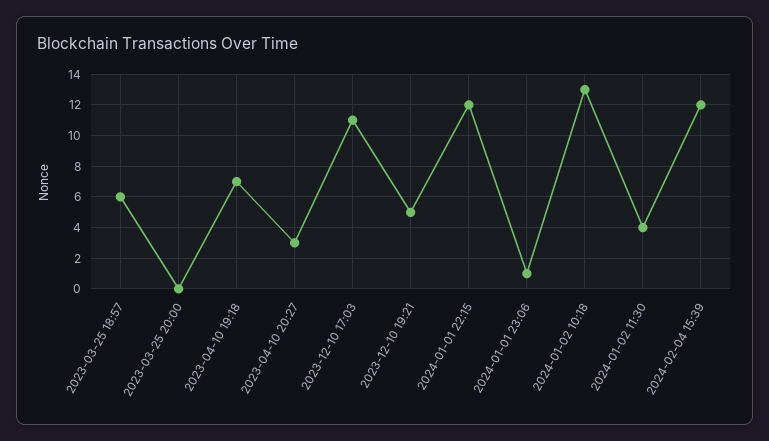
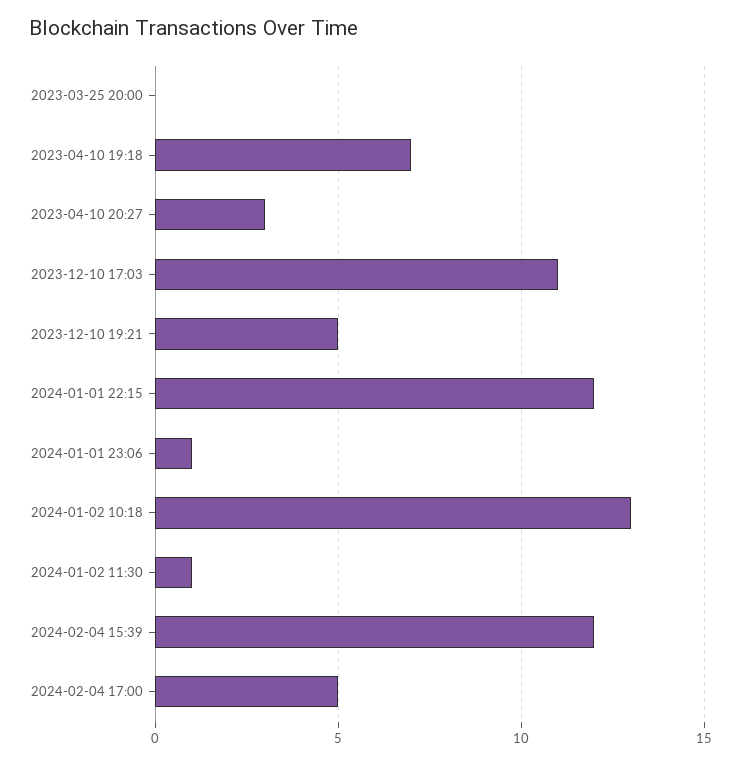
2023-03-25 18:57: 6 -> none
2024-01-02 11:30: 4 -> 1
2024-02-04 17:00: none -> 5

